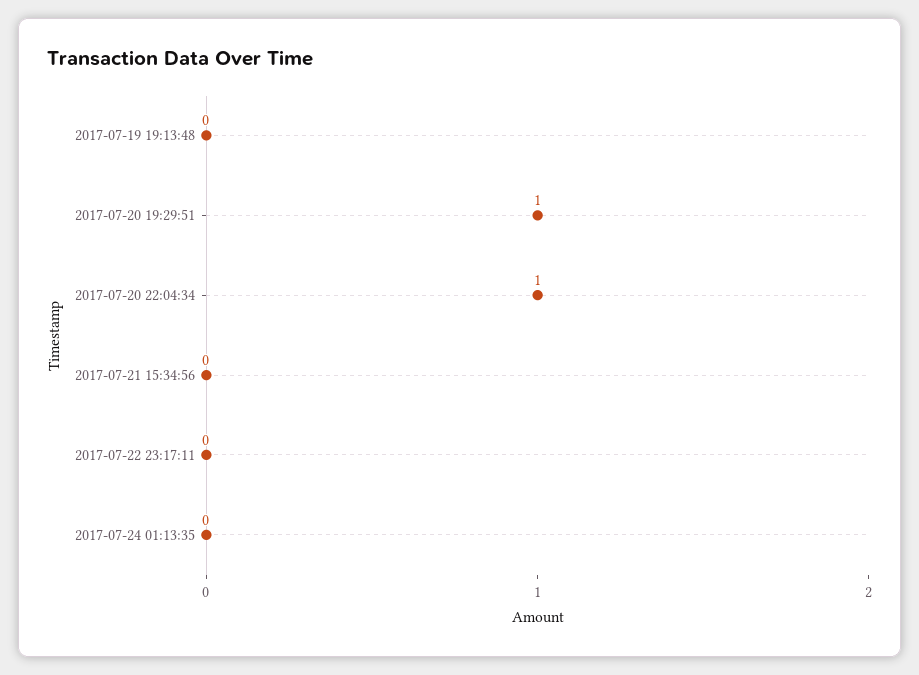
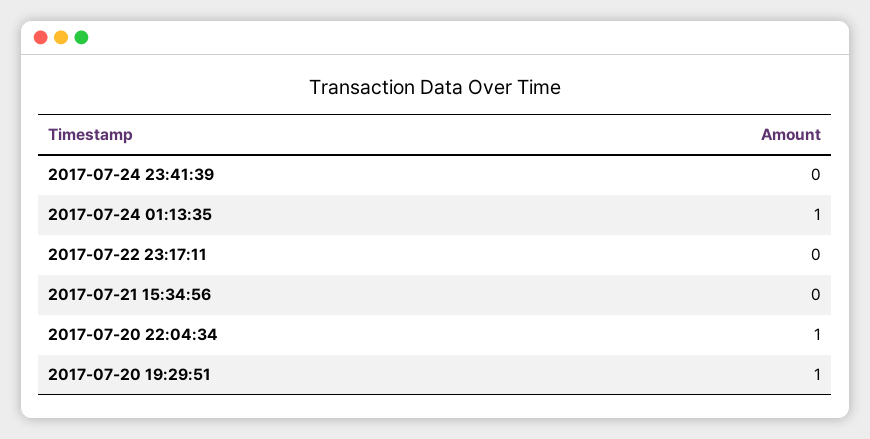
2017-07-19 19:13:48: 0 -> none
2017-07-24 01:13:35: 0 -> 1
2017-07-24 23:41:39: none -> 0

